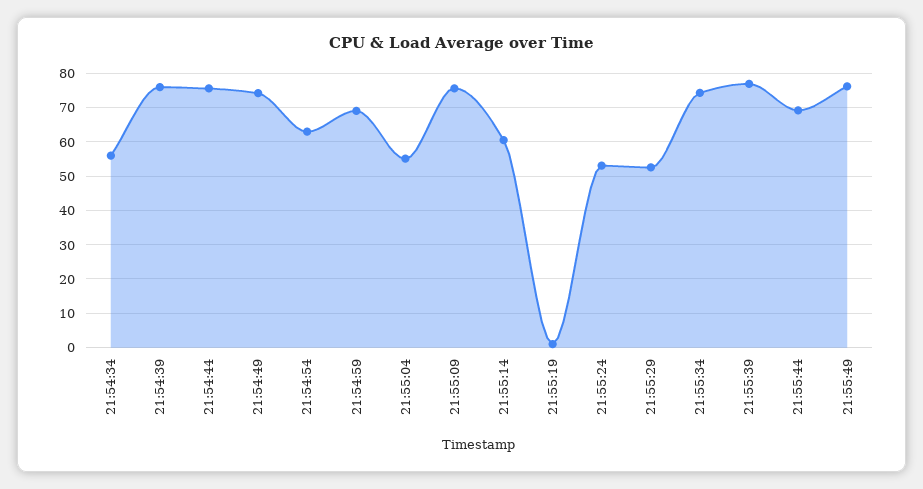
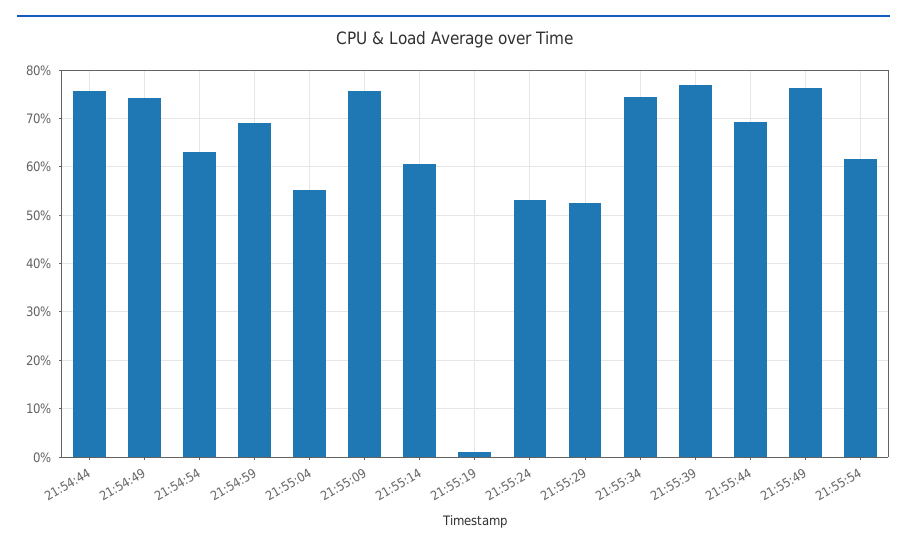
21:54:34: 56 -> none
21:54:39: 76 -> none
21:55:54: none -> 62

